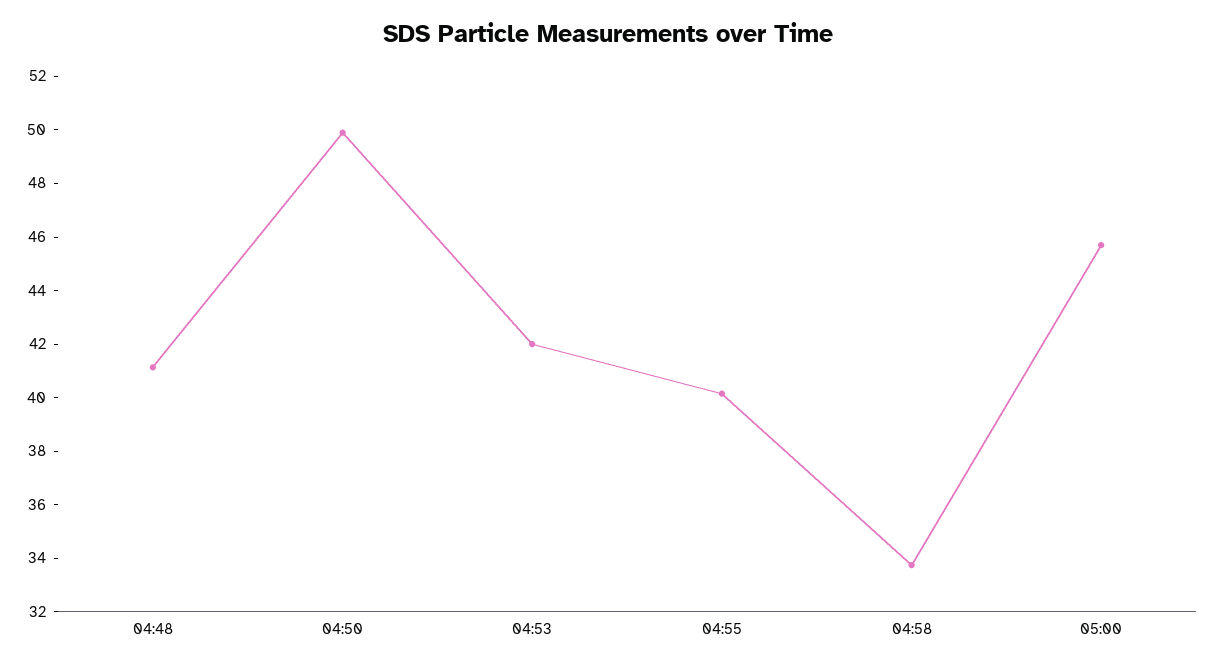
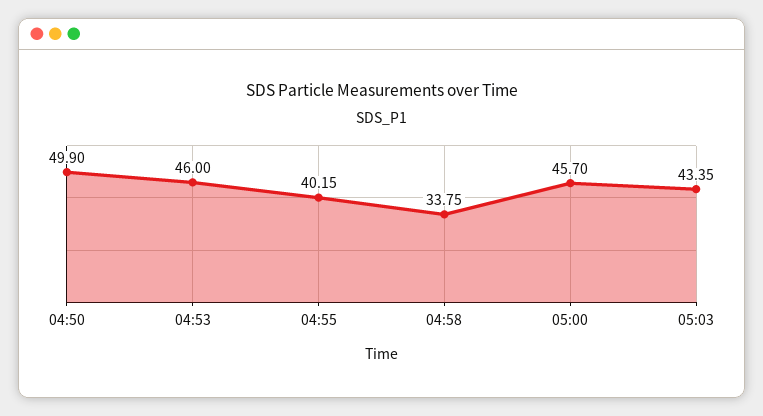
04:48: 41 -> none
04:53: 42 -> 46
05:03: none -> 43.35

